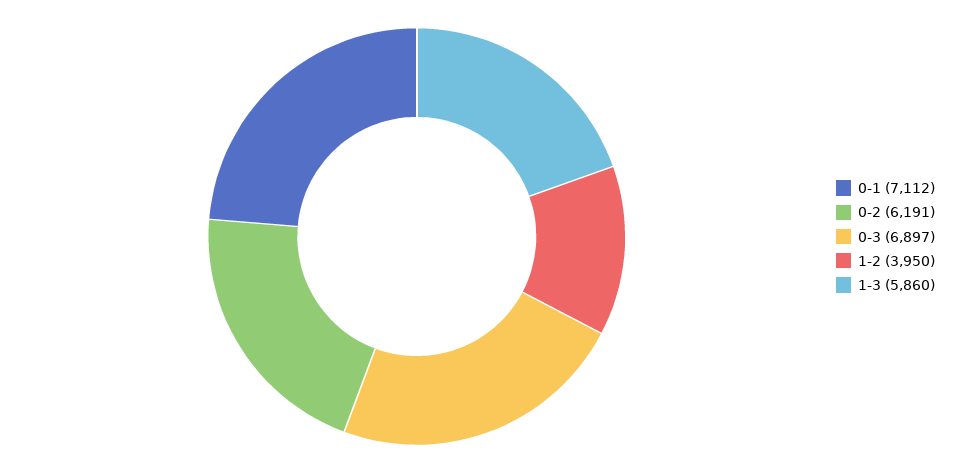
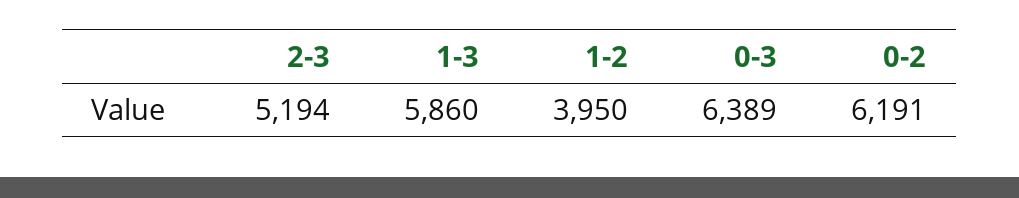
0-1: 7112 -> none
0-3: 6897 -> 6389
2-3: none -> 5194

